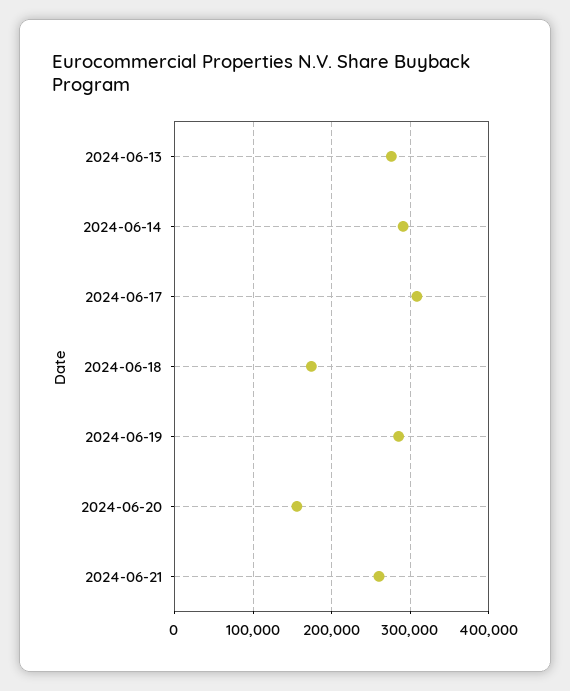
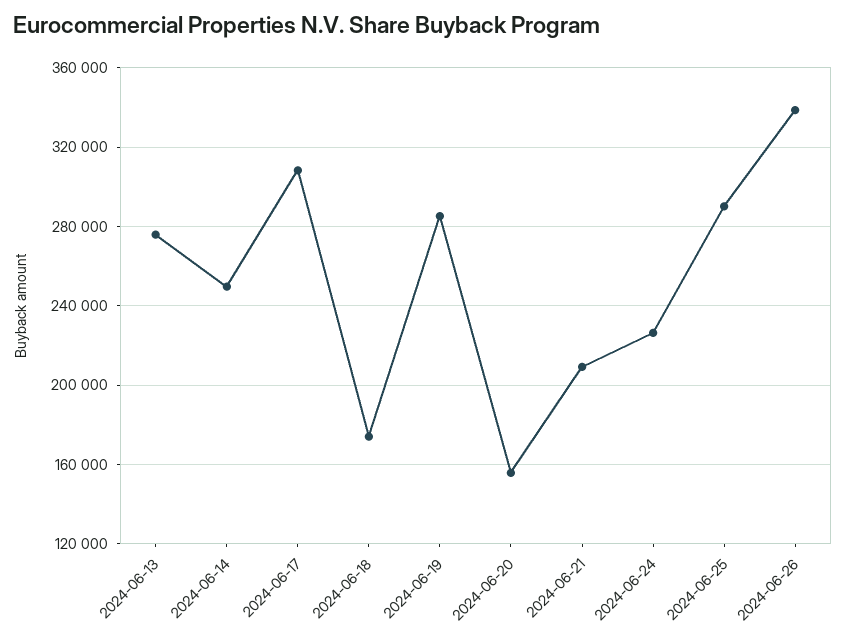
2024-06-14: 290000 -> 250000
2024-06-21: 260000 -> 210000
2024-06-24: none -> 225000
2024-06-25: none -> 290000
2024-06-26: none -> 340000

